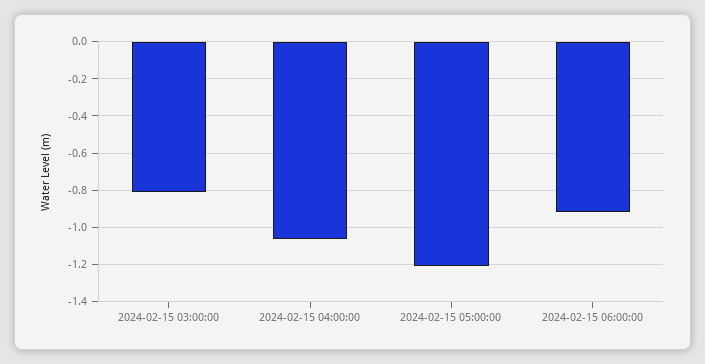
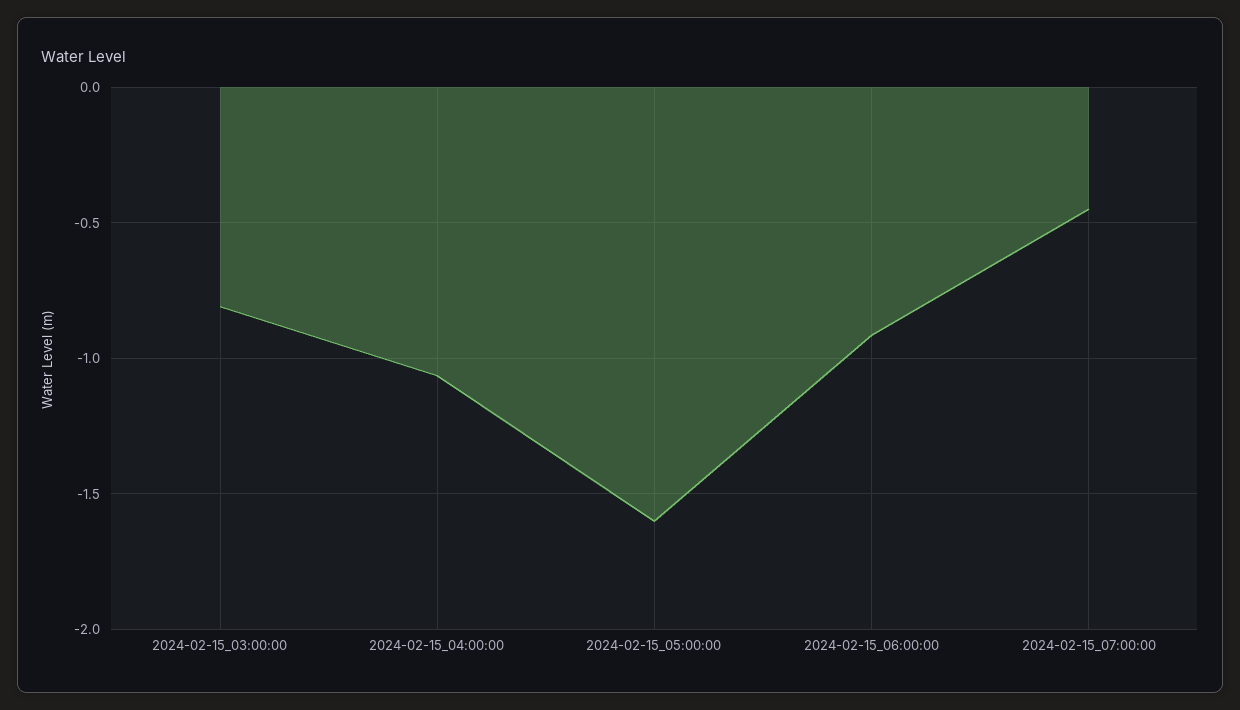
2024-02-15 05:00:00: -1.2 -> -1.6
2024-02-15_07:00:00: none -> -0.45

